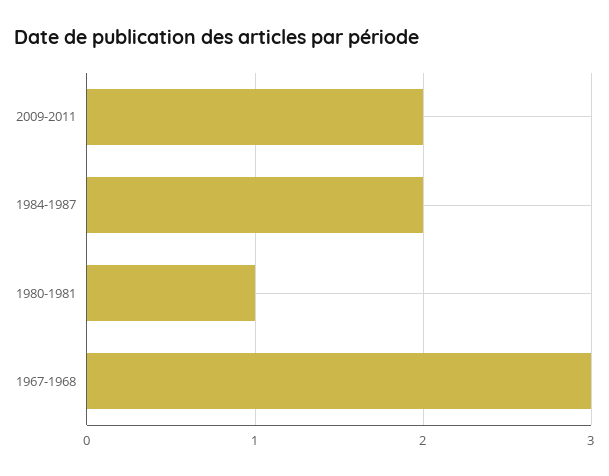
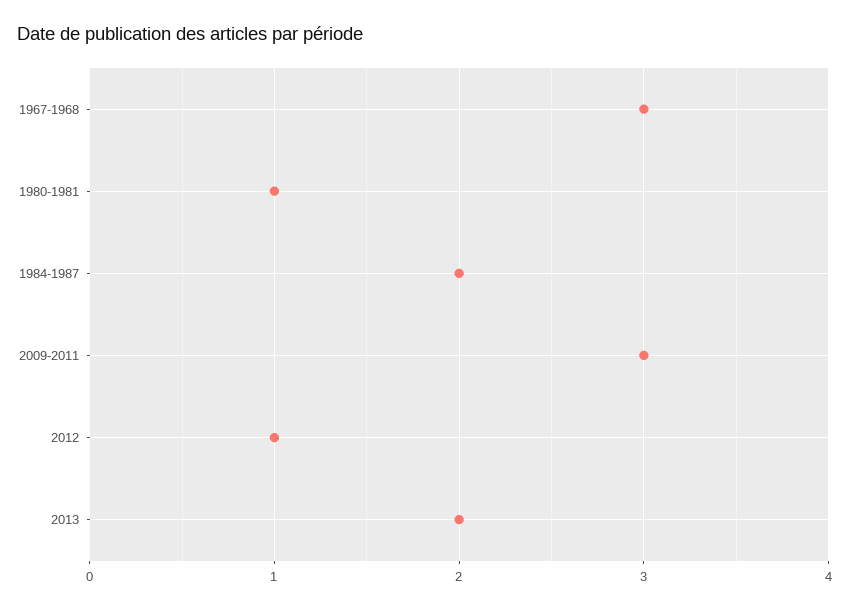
2009-2011: 2 -> 3
2012: none -> 1
2013: none -> 2

